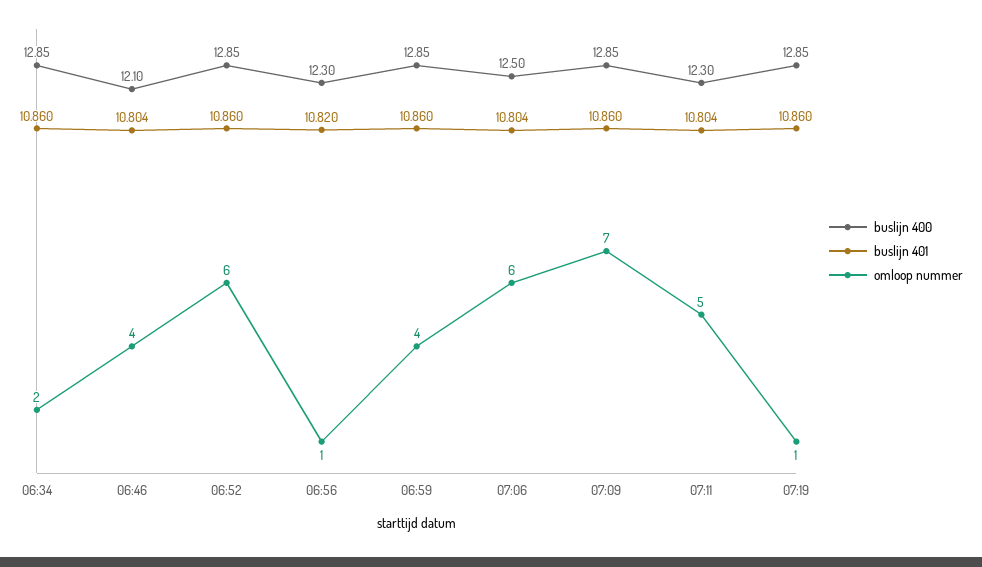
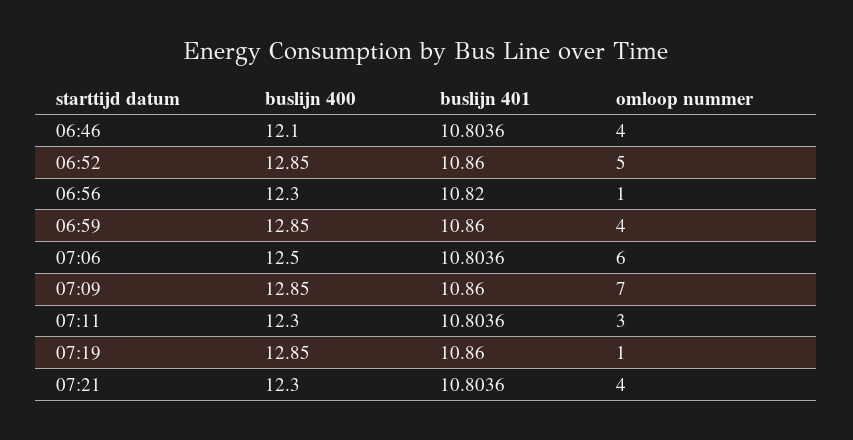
buslijn 400, 06:34: 12.85 -> none
buslijn 401, 06:34: 10.86 -> none
omloop nummer, 06:34: 2 -> none
omloop nummer, 06:52: 6 -> 5
omloop nummer, 07:11: 5 -> 3
buslijn 400, 07:21: none -> 12.3
buslijn 401, 07:21: none -> 10.8036
omloop nummer, 07:21: none -> 4

